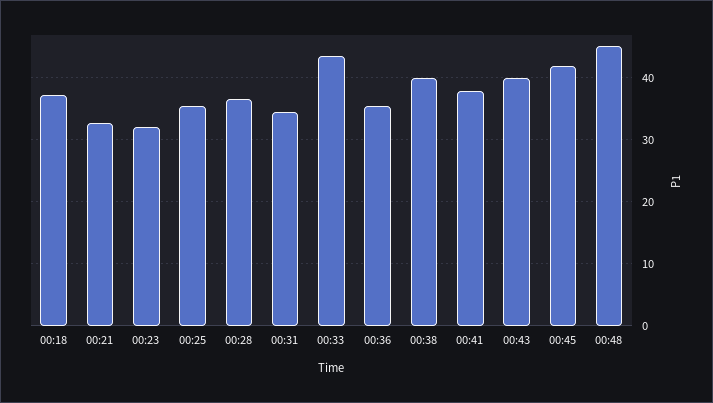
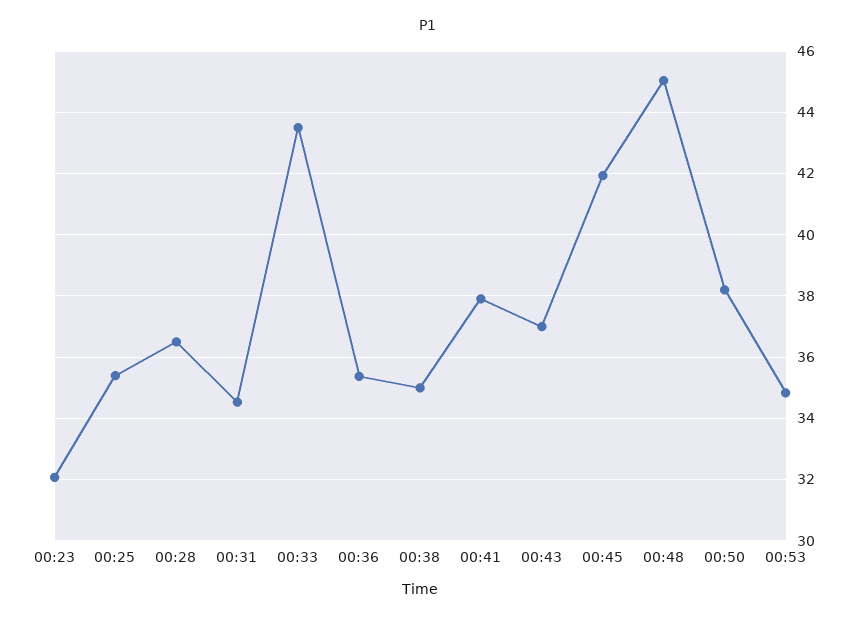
00:18: 37 -> none
00:21: 33 -> none
00:38: 40 -> 35
00:43: 40 -> 37
00:50: none -> 38.2
00:53: none -> 34.8

